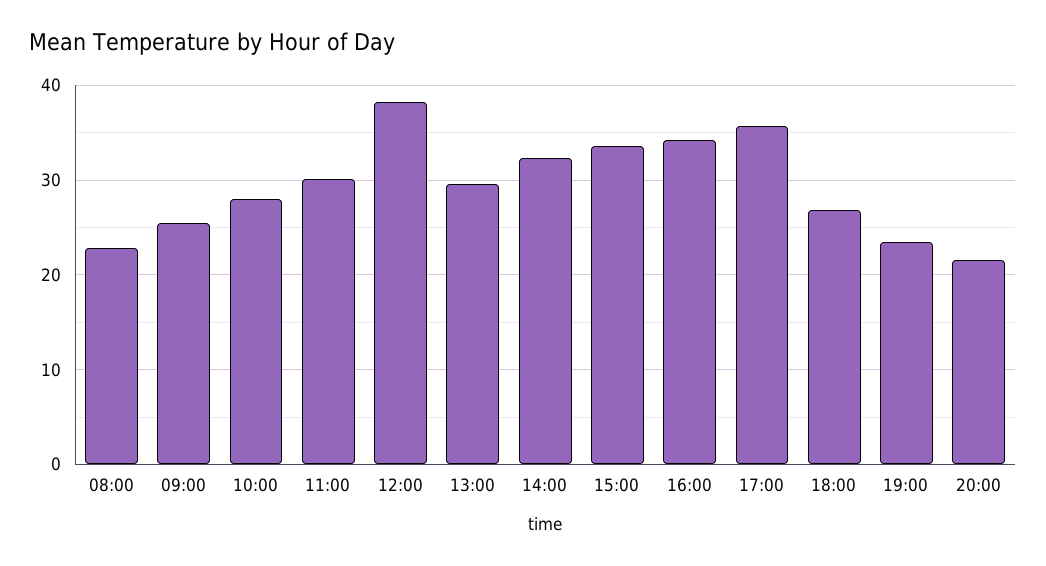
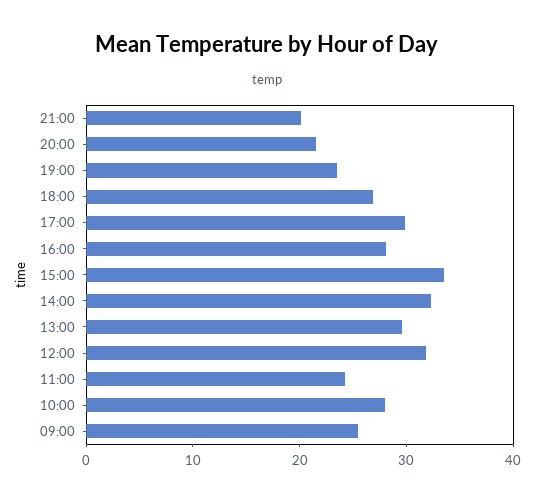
08:00: 23 -> none
11:00: 30 -> 24
12:00: 38 -> 32
16:00: 34 -> 28
17:00: 36 -> 30
21:00: none -> 20

